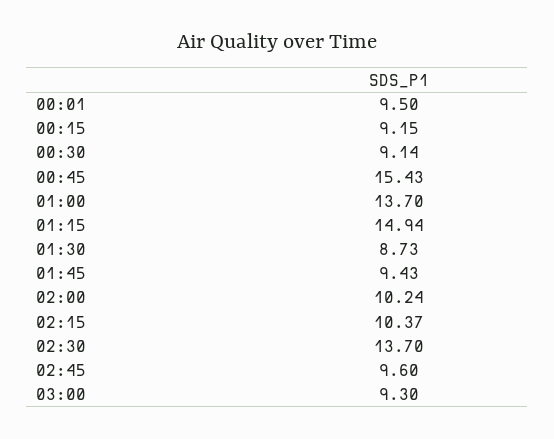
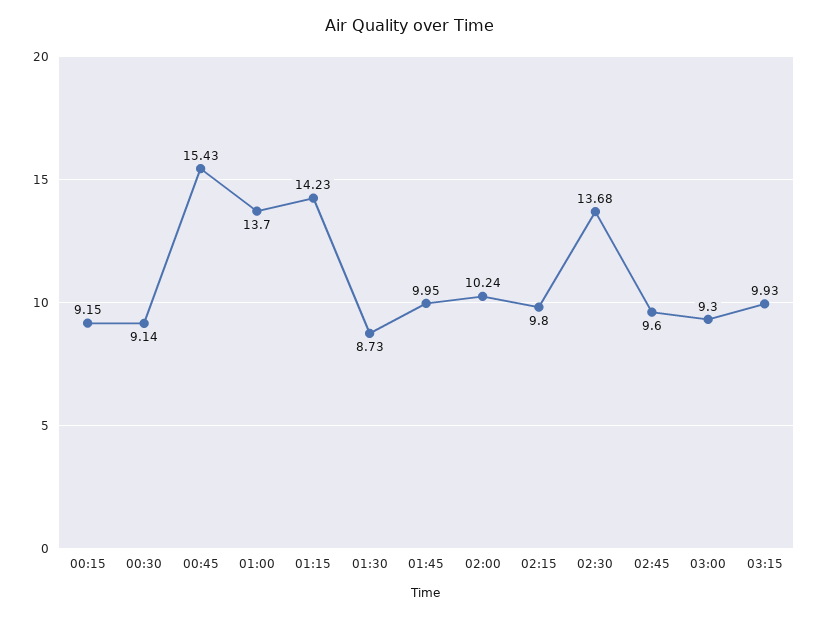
00:01: 9.5 -> none
01:15: 14.94 -> 14.23
01:45: 9.43 -> 9.95
02:15: 10.37 -> 9.8
02:30: 13.7 -> 13.68
03:15: none -> 9.93

